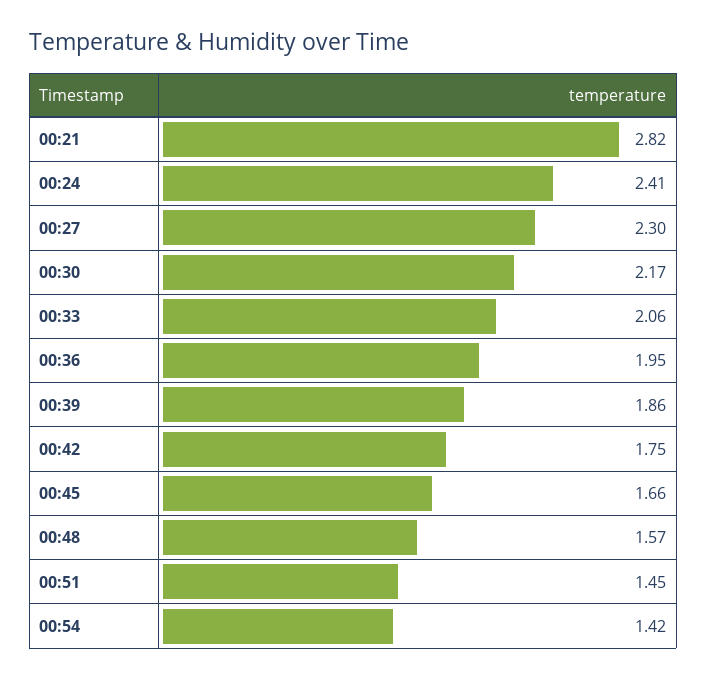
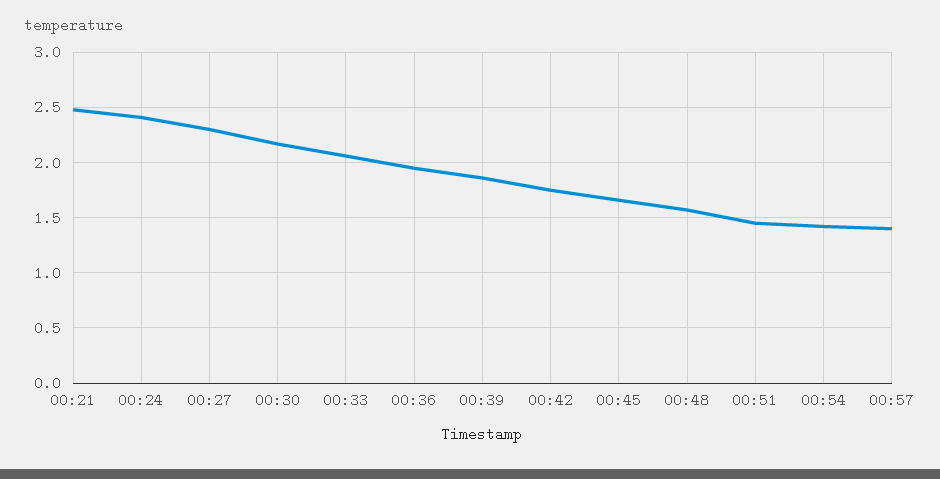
00:21: 2.82 -> 2.5
00:57: none -> 1.4

